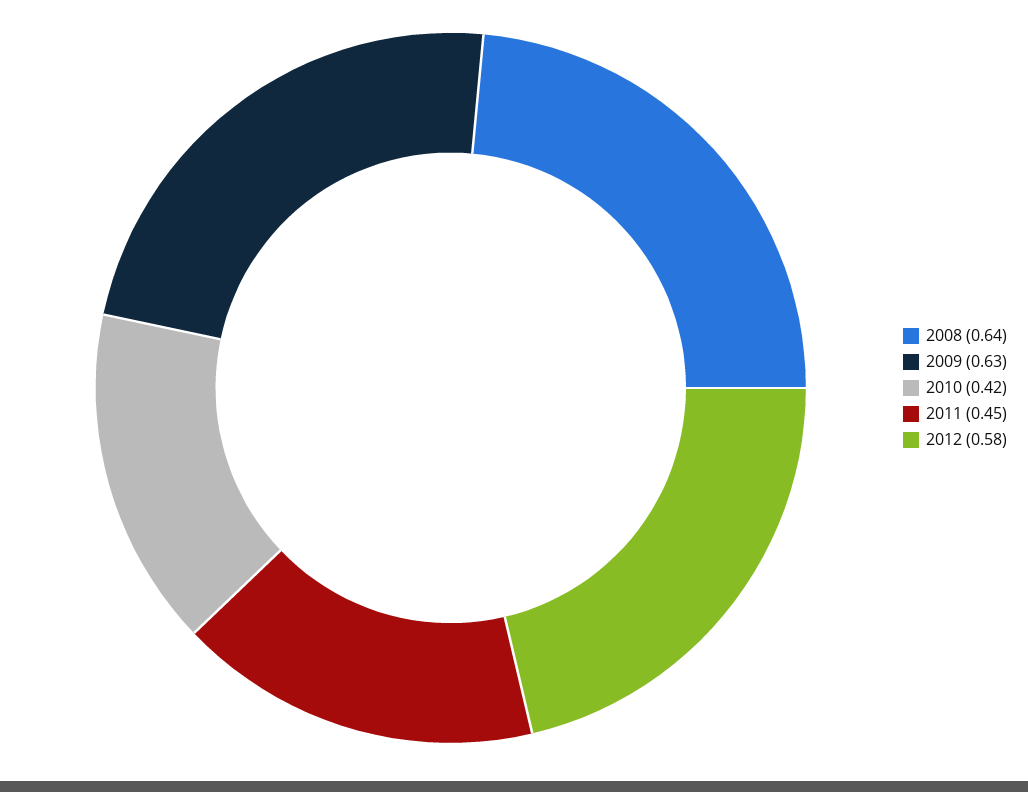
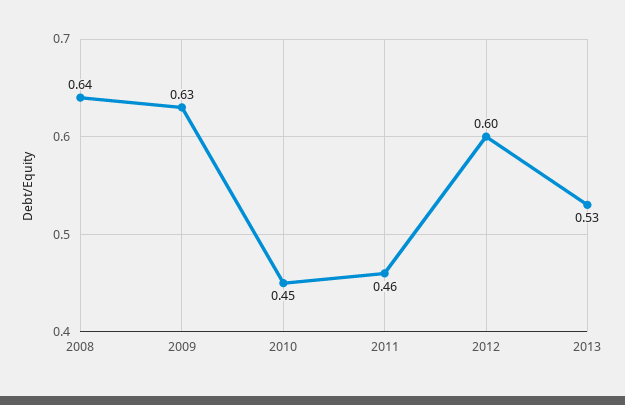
2010: 0.42 -> 0.45
2011: 0.45 -> 0.46
2012: 0.58 -> 0.6
2013: none -> 0.53

